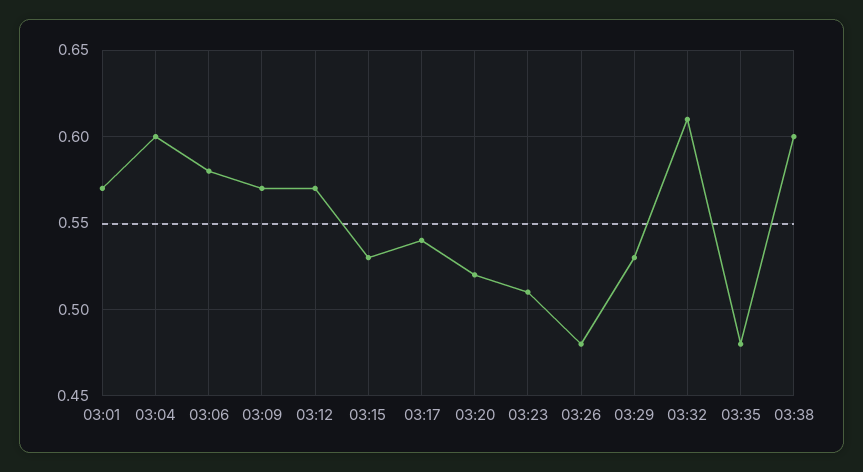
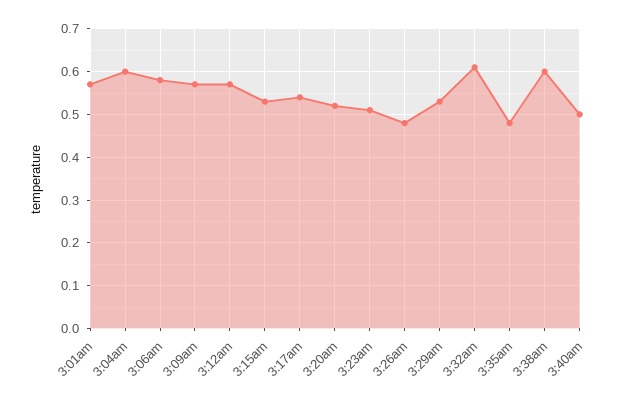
3:40am: none -> 0.5

